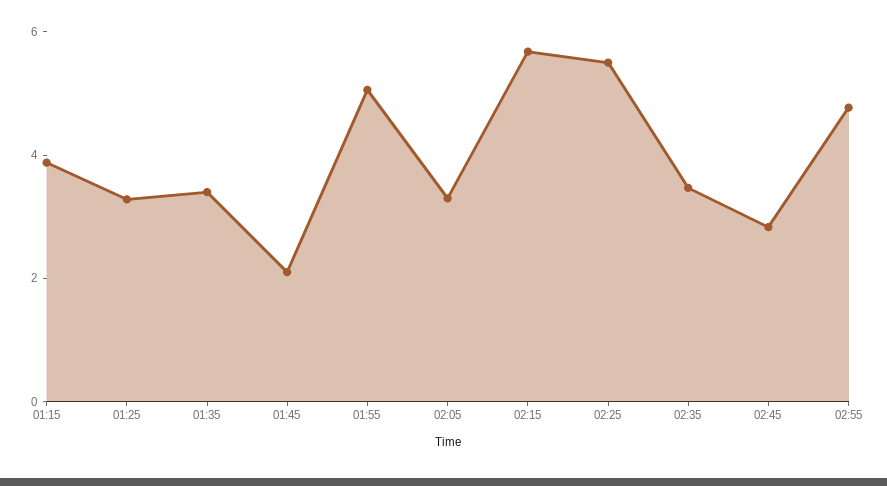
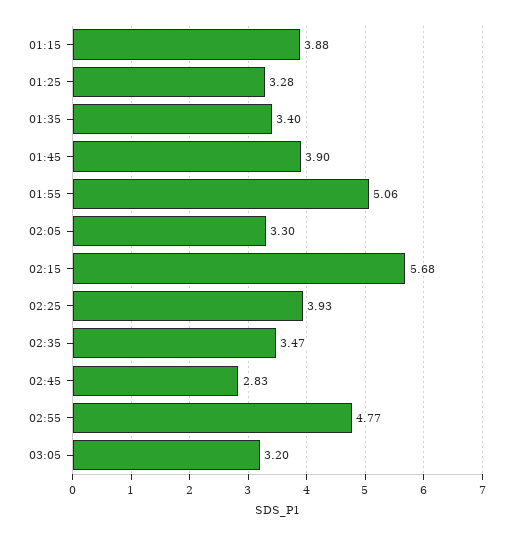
01:45: 2 -> 3.9
02:25: 5.5 -> 3.93
03:05: none -> 3.2

